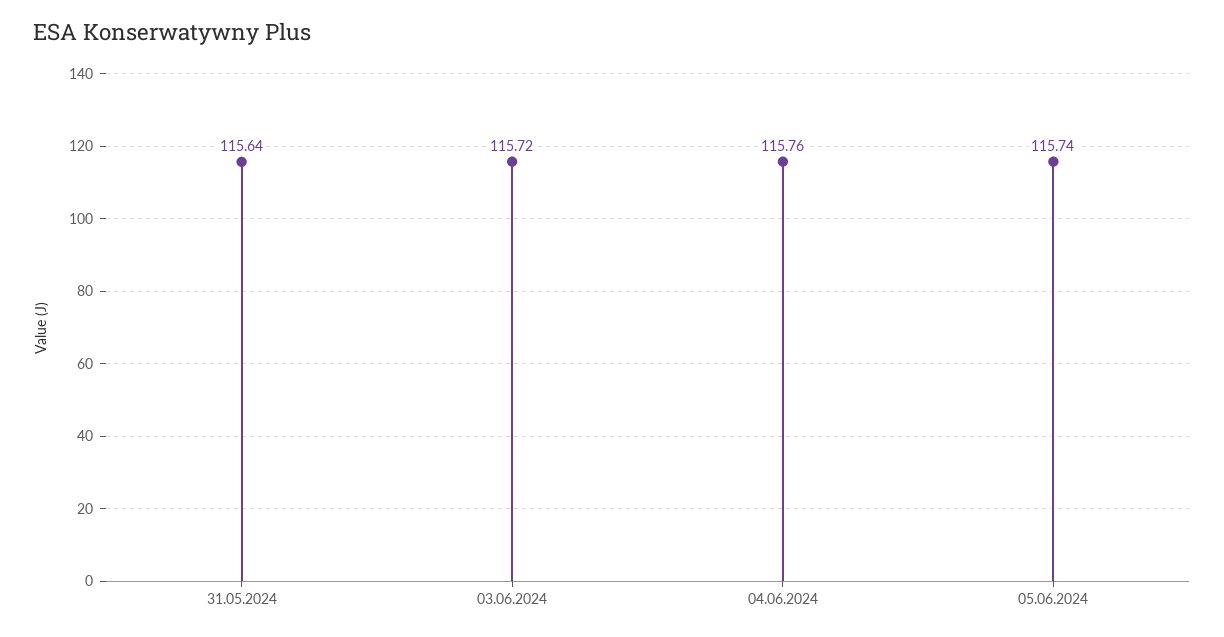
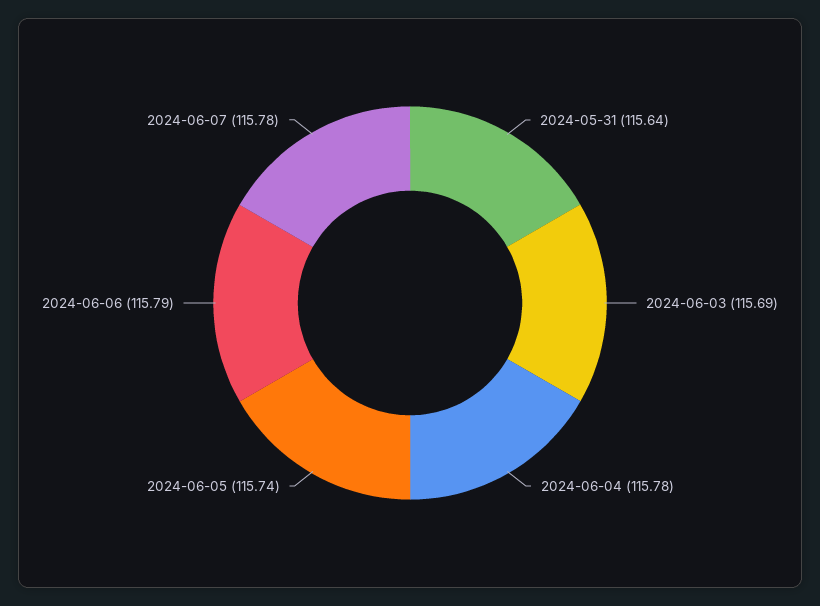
03.06.2024: 115.72 -> 115.69
04.06.2024: 115.76 -> 115.78
2024-06-06: none -> 115.79
2024-06-07: none -> 115.78

